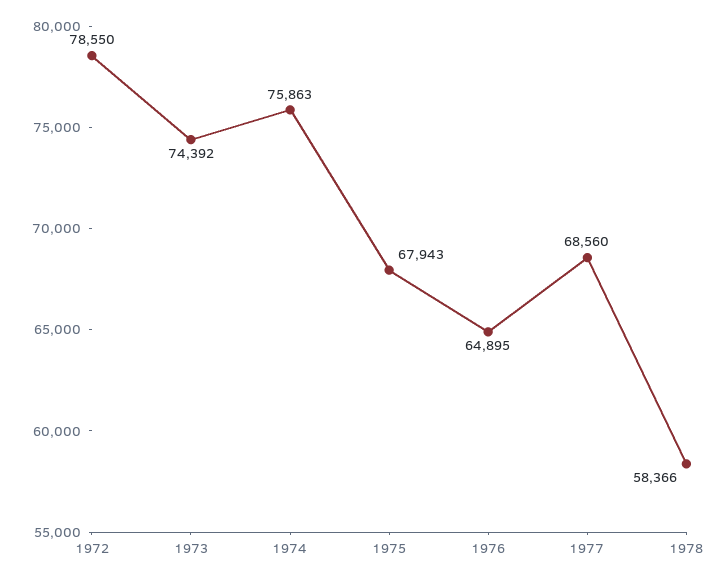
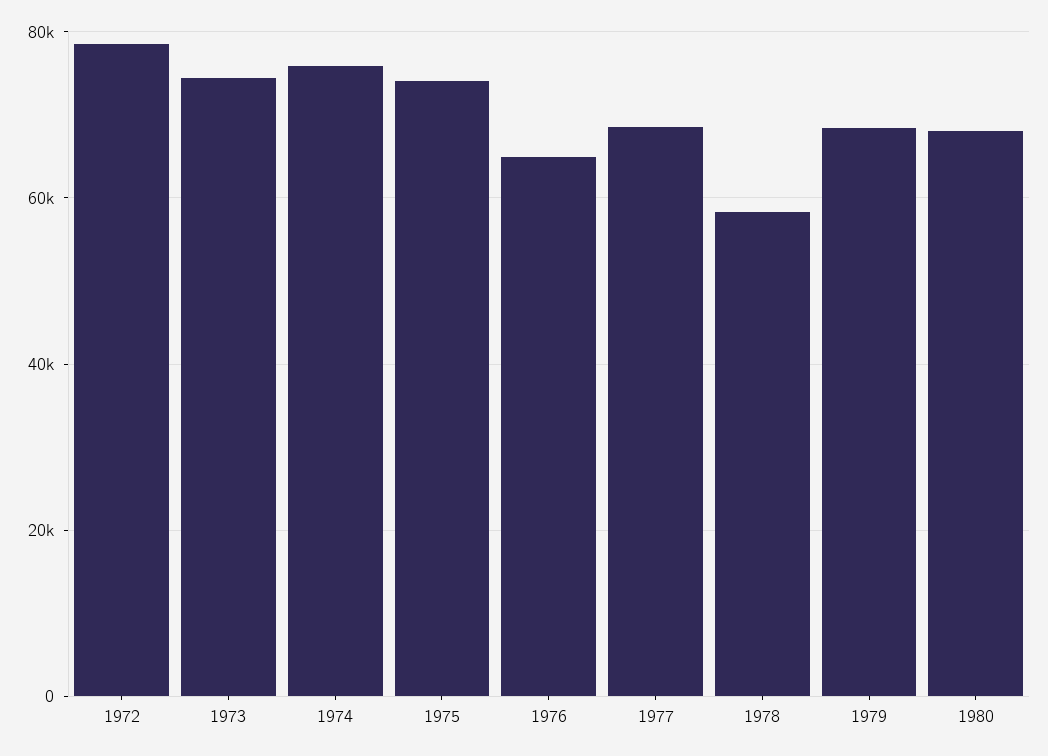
1975: 67943 -> 74000
1979: none -> 68000
1980: none -> 68000

